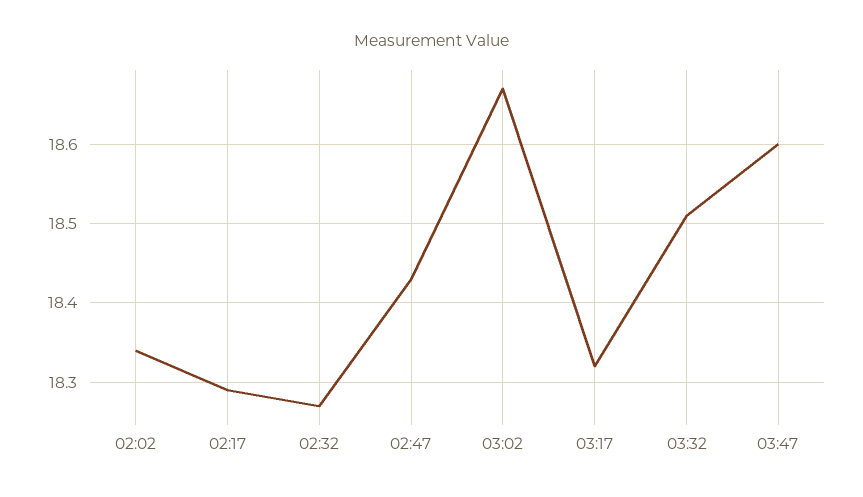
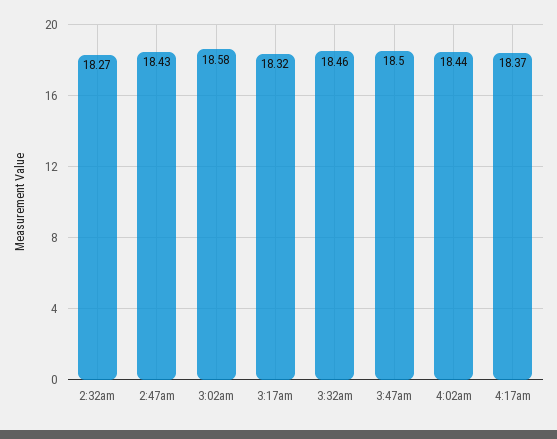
02:02: 18.34 -> none
02:17: 18.29 -> none
03:02: 18.67 -> 18.58
03:32: 18.51 -> 18.46
03:47: 18.6 -> 18.5
4:02am: none -> 18.44
4:17am: none -> 18.37

